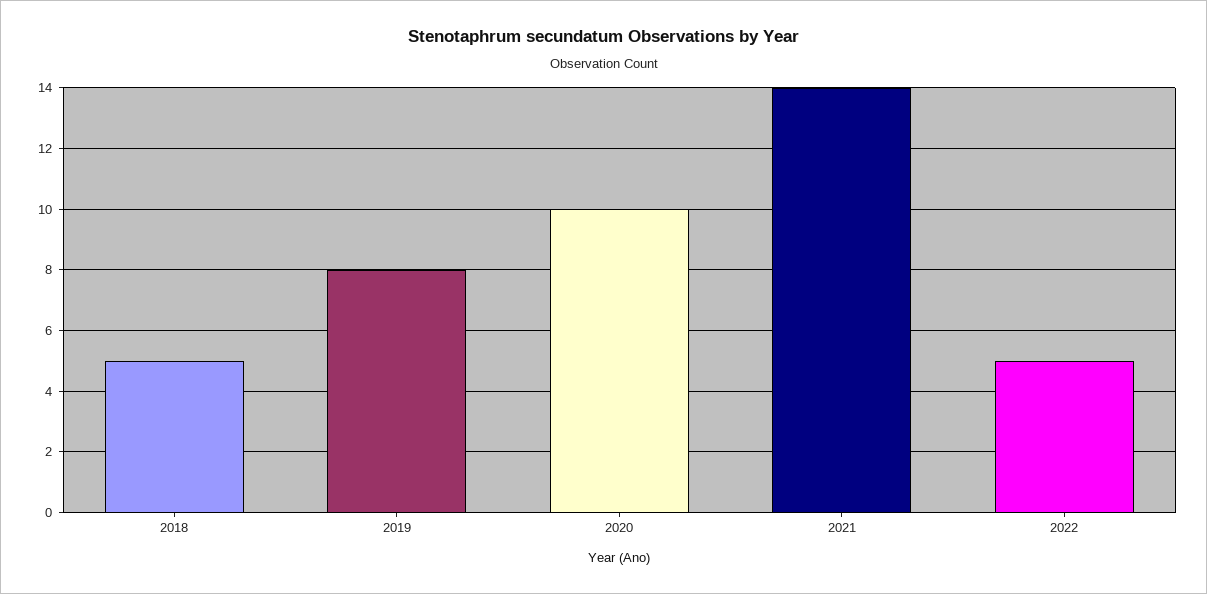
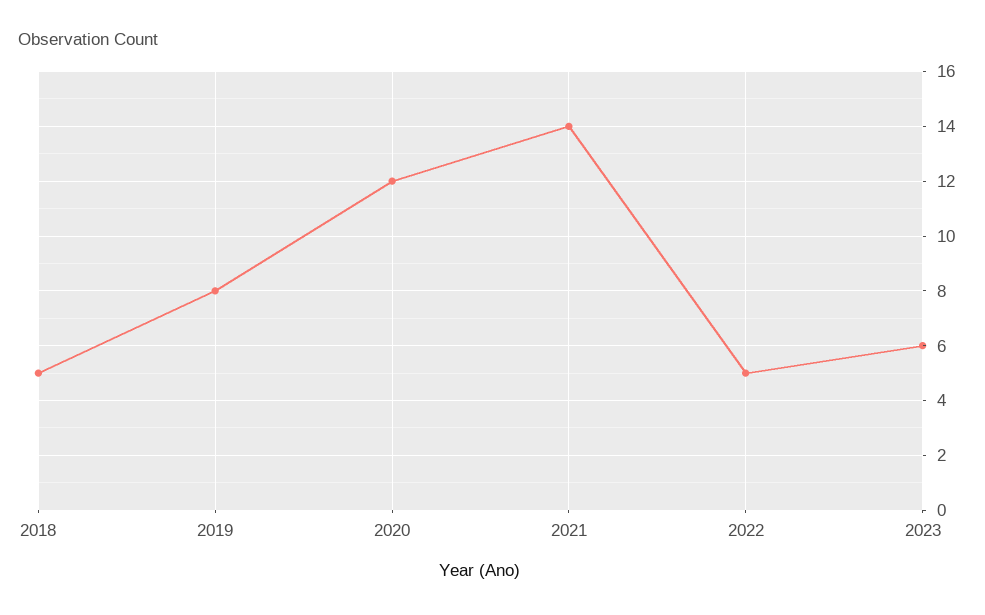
2020: 10 -> 12
2023: none -> 6

